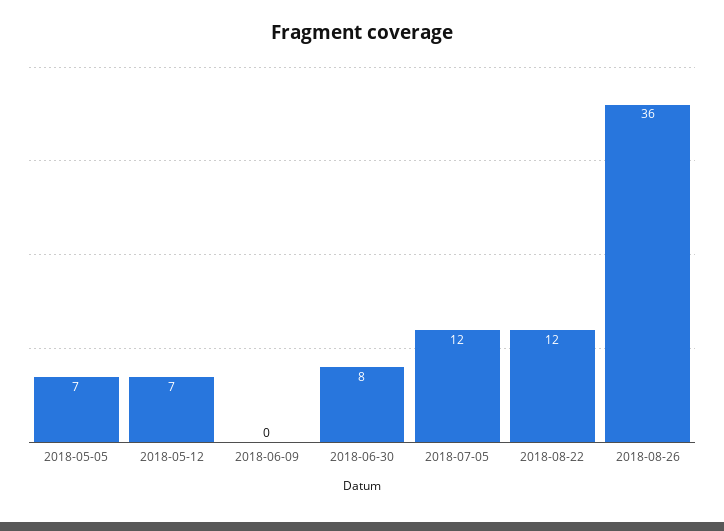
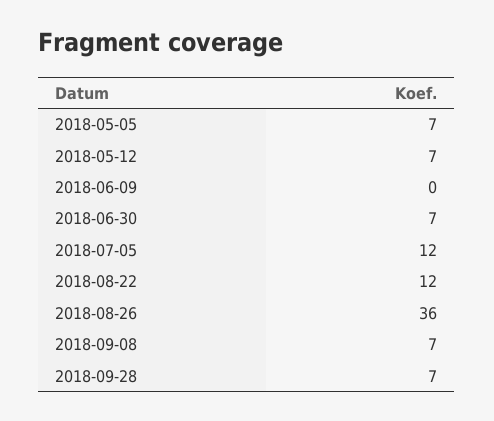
2018-06-30: 8 -> 7
2018-09-08: none -> 7
2018-09-28: none -> 7

